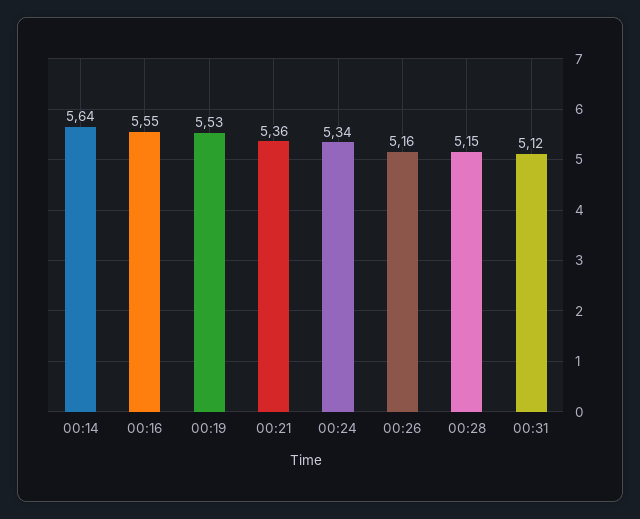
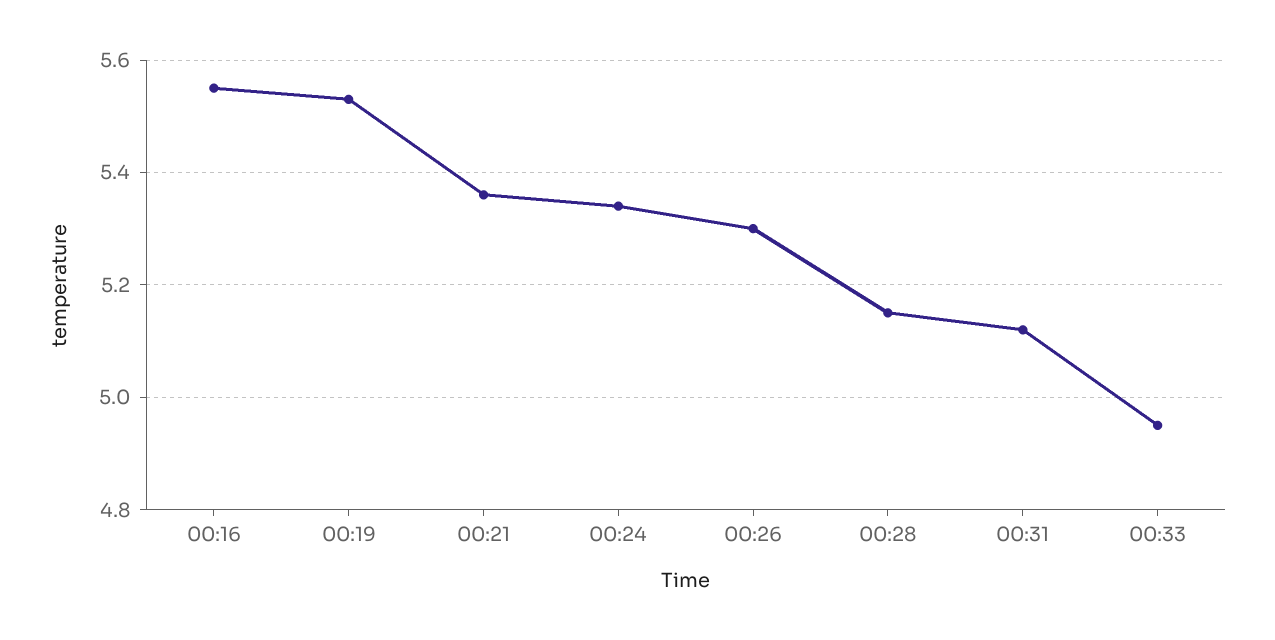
00:14: 5.64 -> none
00:26: 5.16 -> 5.3
00:33: none -> 4.95

